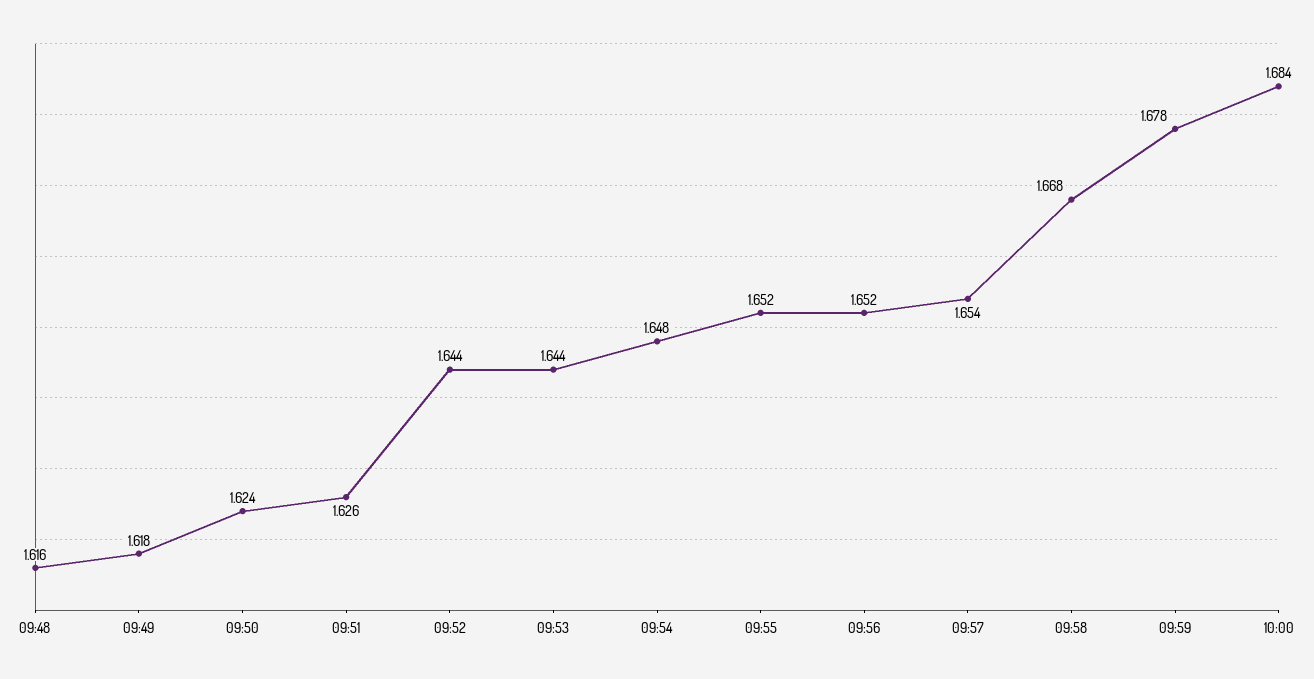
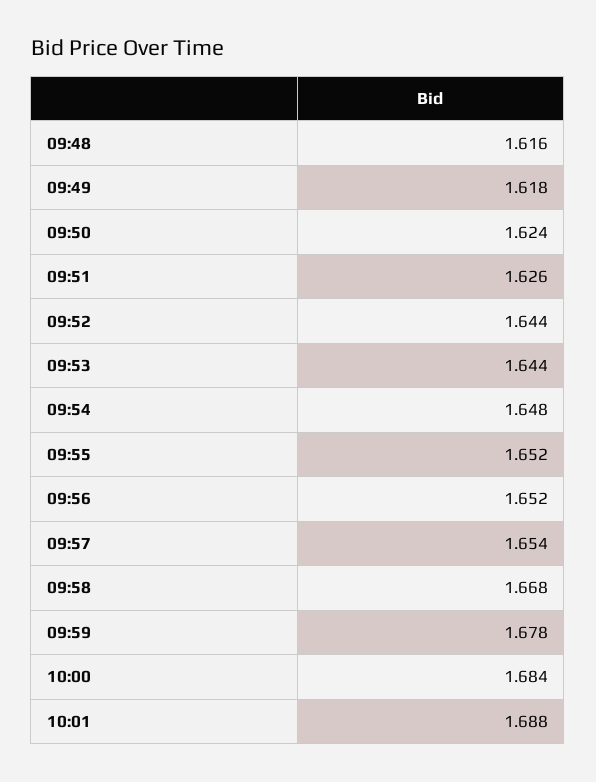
10:01: none -> 1.688

